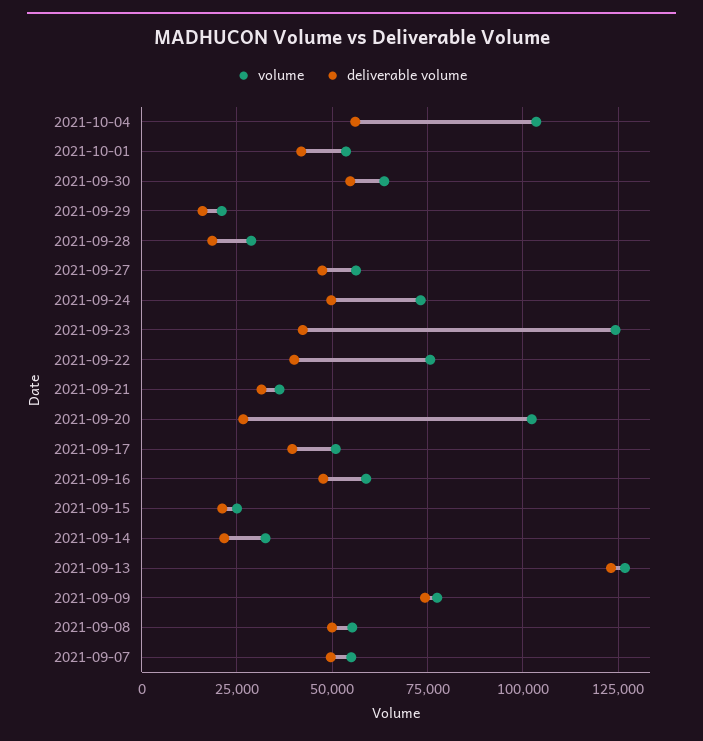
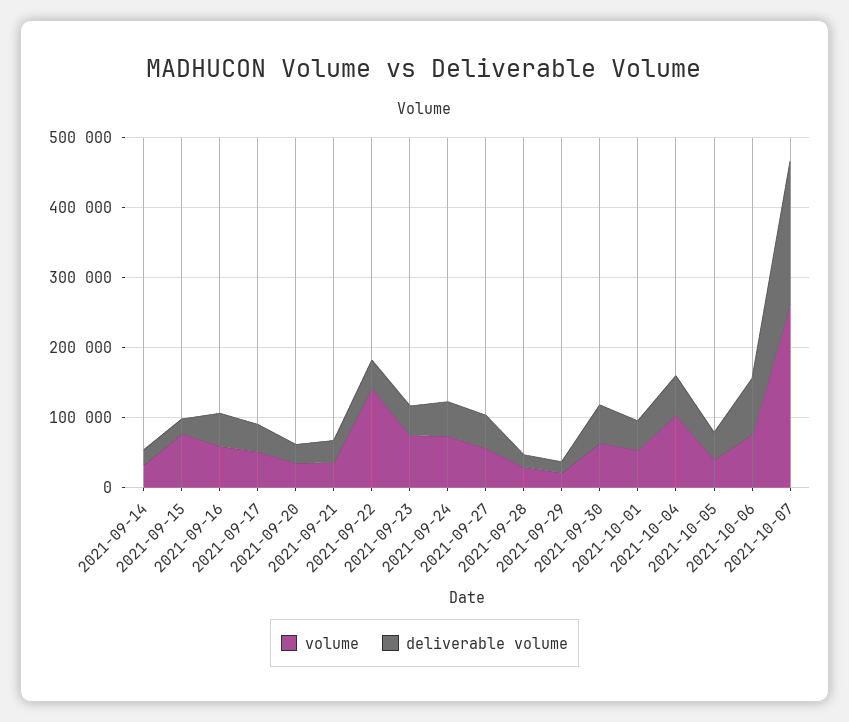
volume, 2021-09-23: 125000 -> 80000
volume, 2021-09-22: 75000 -> 140000
volume, 2021-09-20: 102500 -> 40000
volume, 2021-09-15: 25000 -> 80000
volume, 2021-09-13: 127500 -> none
deliverable volume, 2021-09-13: 122500 -> none
volume, 2021-09-09: 77500 -> none
deliverable volume, 2021-09-09: 75000 -> none
volume, 2021-09-08: 55000 -> none
deliverable volume, 2021-09-08: 50000 -> none
volume, 2021-09-07: 55000 -> none
deliverable volume, 2021-09-07: 50000 -> none
volume, 2021-10-05: none -> 40000
deliverable volume, 2021-10-05: none -> 40000
volume, 2021-10-06: none -> 80000
deliverable volume, 2021-10-06: none -> 80000
volume, 2021-10-07: none -> 260000
deliverable volume, 2021-10-07: none -> 200000

